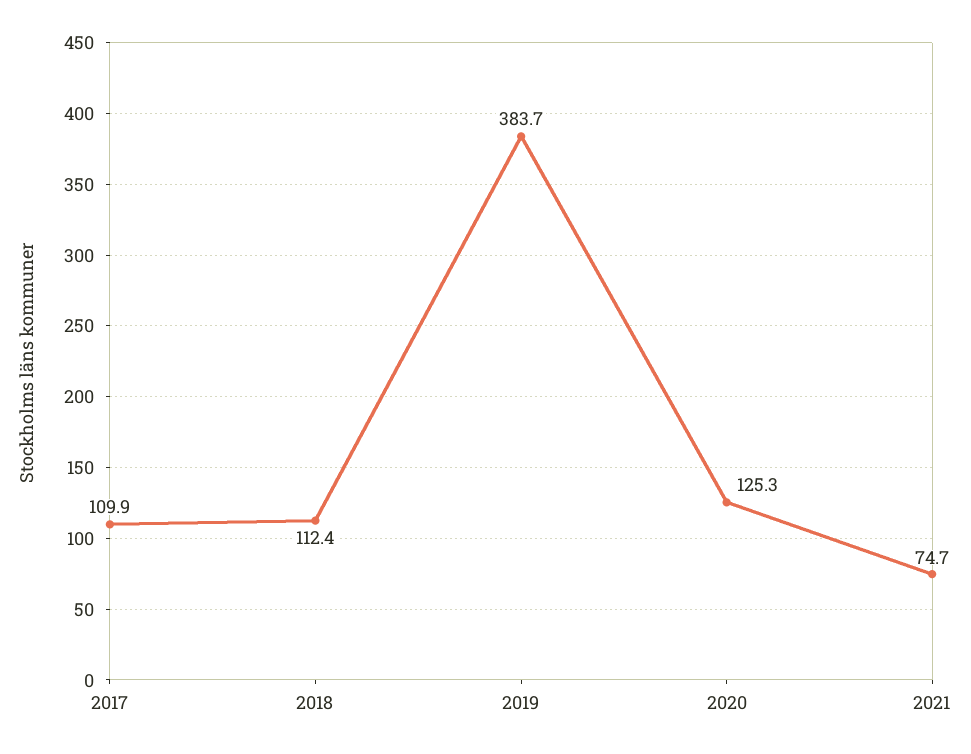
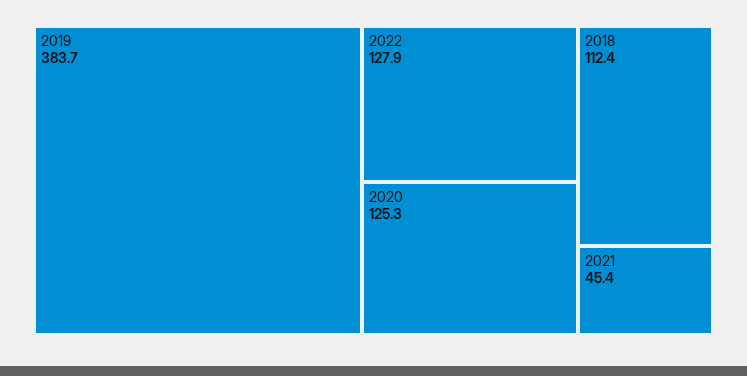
2017: 109.9 -> none
2021: 74.7 -> 45.4
2022: none -> 127.9

